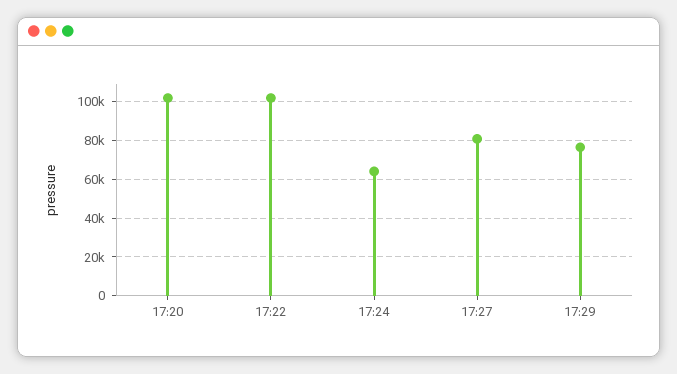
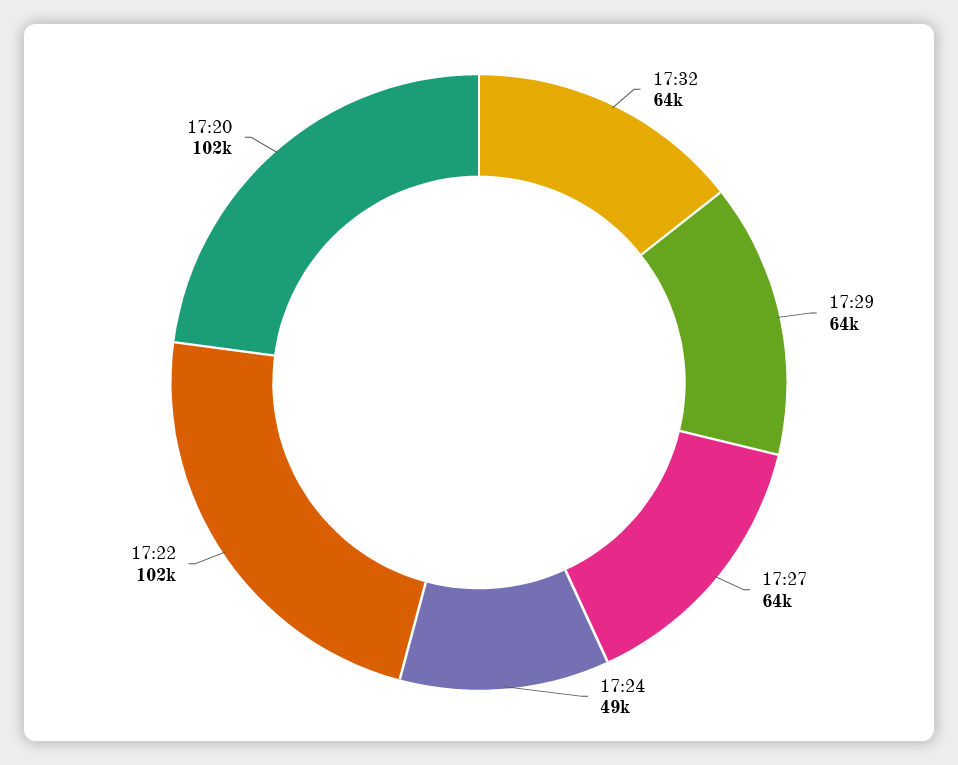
17:24: 65000 -> 49000
17:27: 80000 -> 64000
17:29: 75000 -> 64000
17:32: none -> 64000

